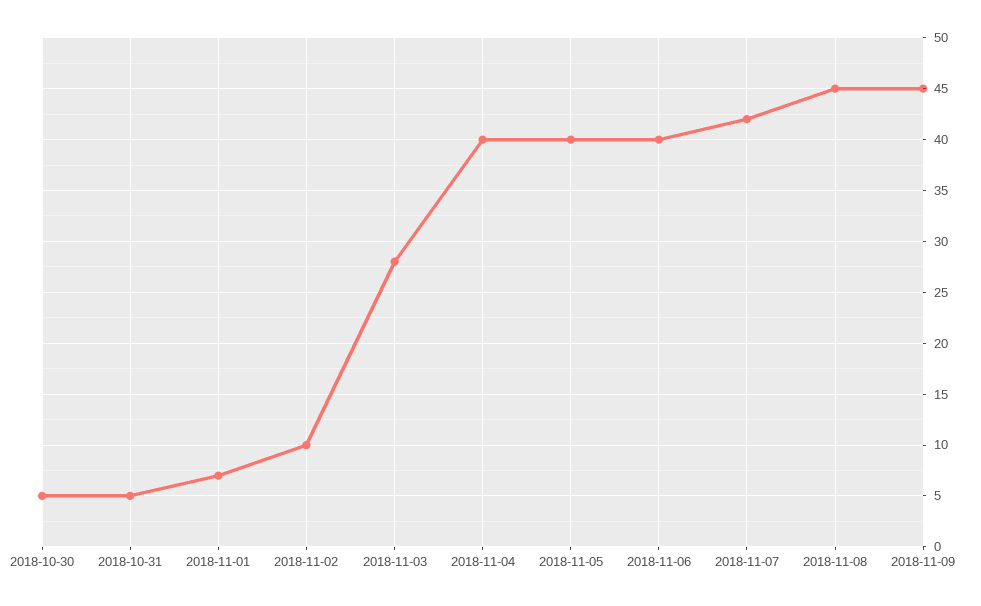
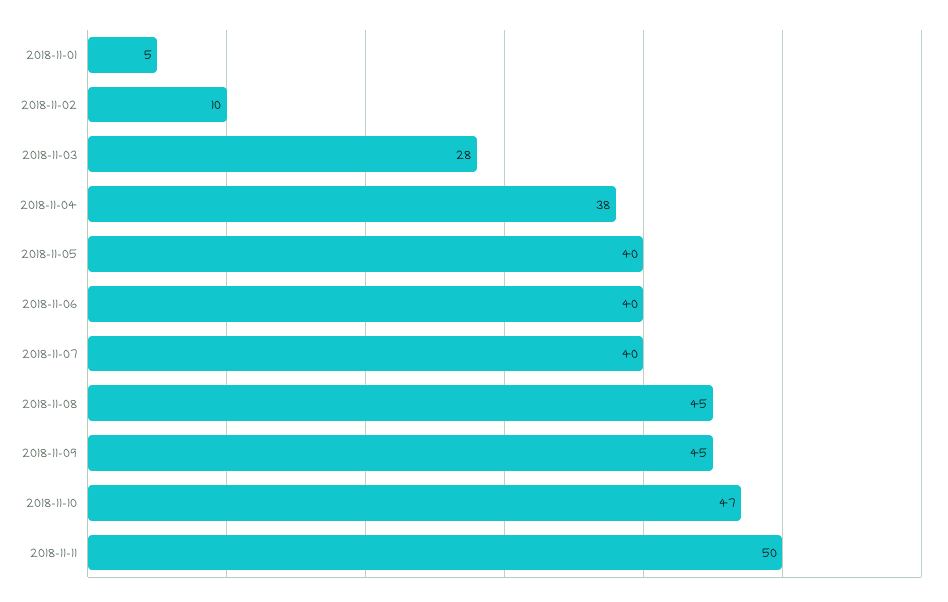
2018-10-30: 5 -> none
2018-10-31: 5 -> none
2018-11-01: 7 -> 5
2018-11-04: 40 -> 38
2018-11-07: 42 -> 40
2018-11-10: none -> 47
2018-11-11: none -> 50

